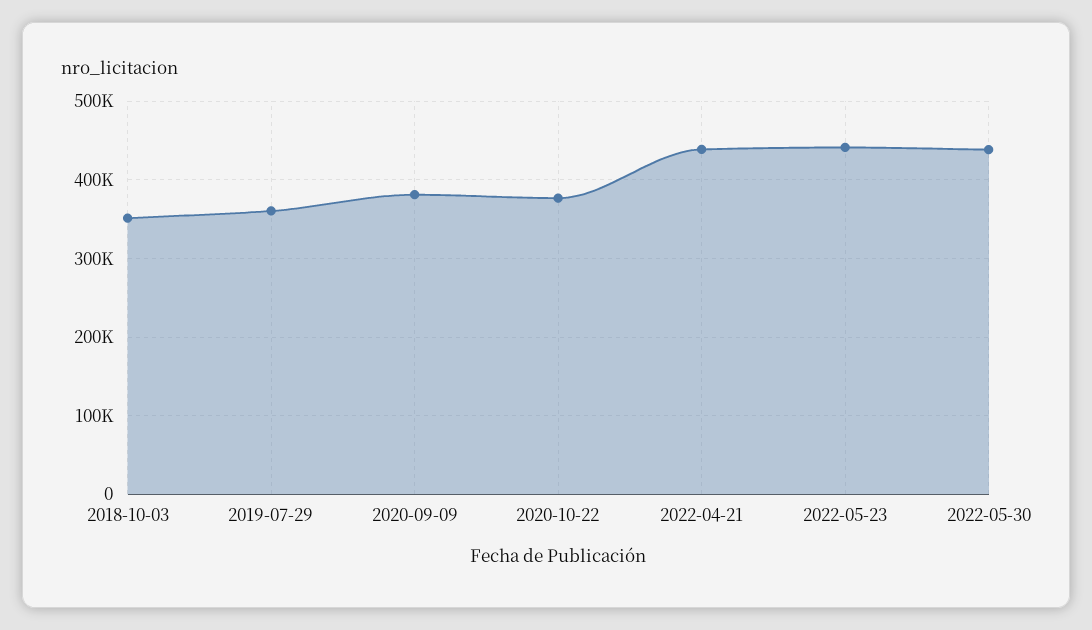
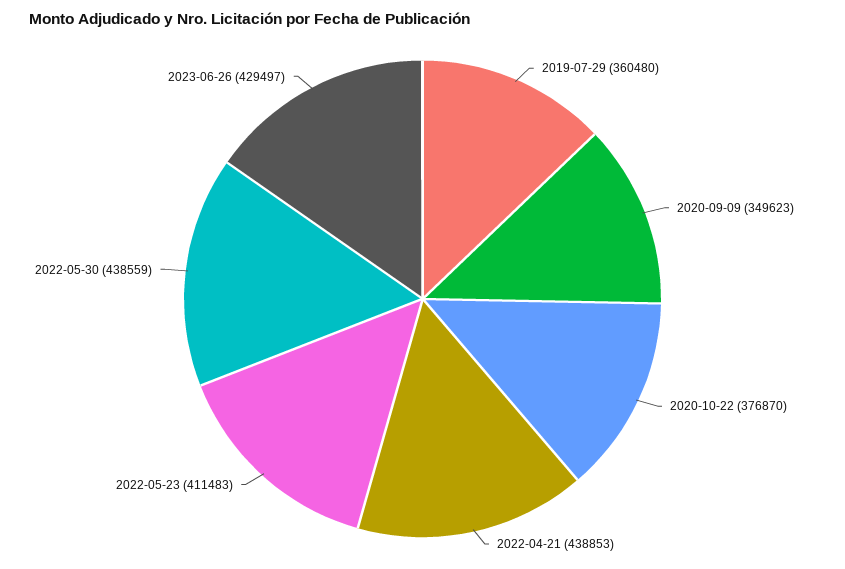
2018-10-03: 350000 -> none
2020-09-09: 380000 -> 349623
2022-05-23: 440000 -> 411483
2023-06-26: none -> 429497

